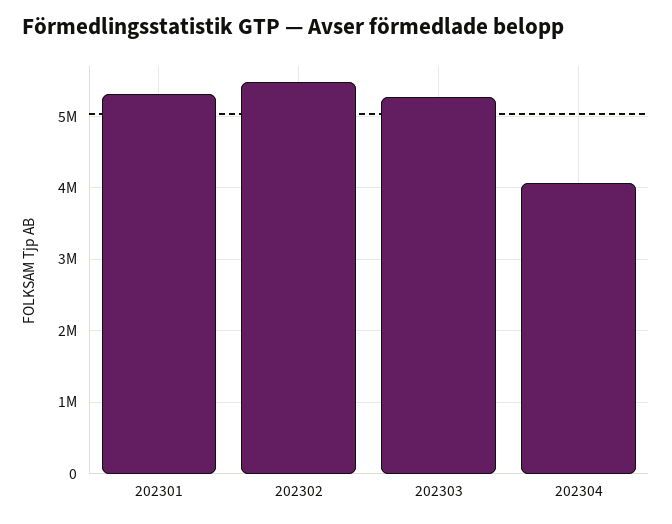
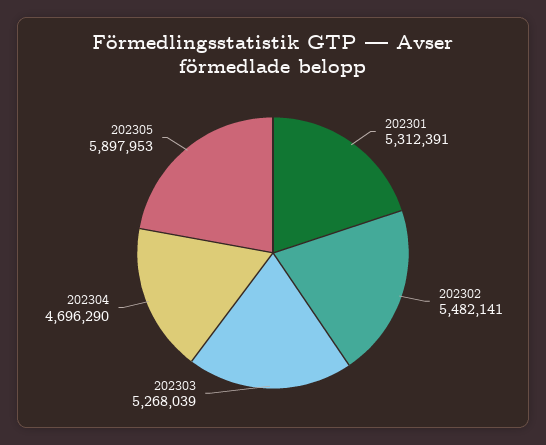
202304: 4100000 -> 4696290
202305: none -> 5897953

